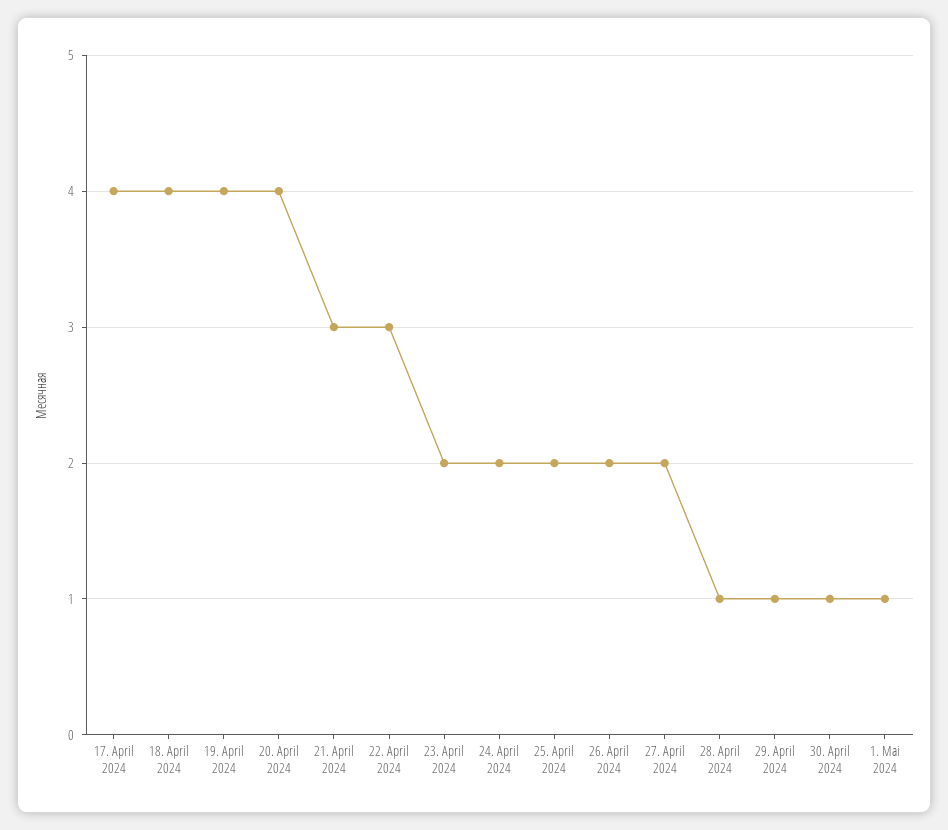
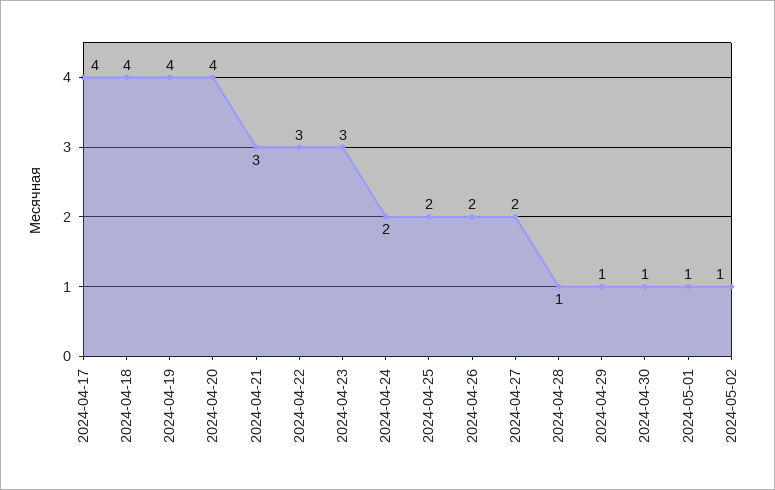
23. April 2024: 2 -> 3
2024-05-02: none -> 1

